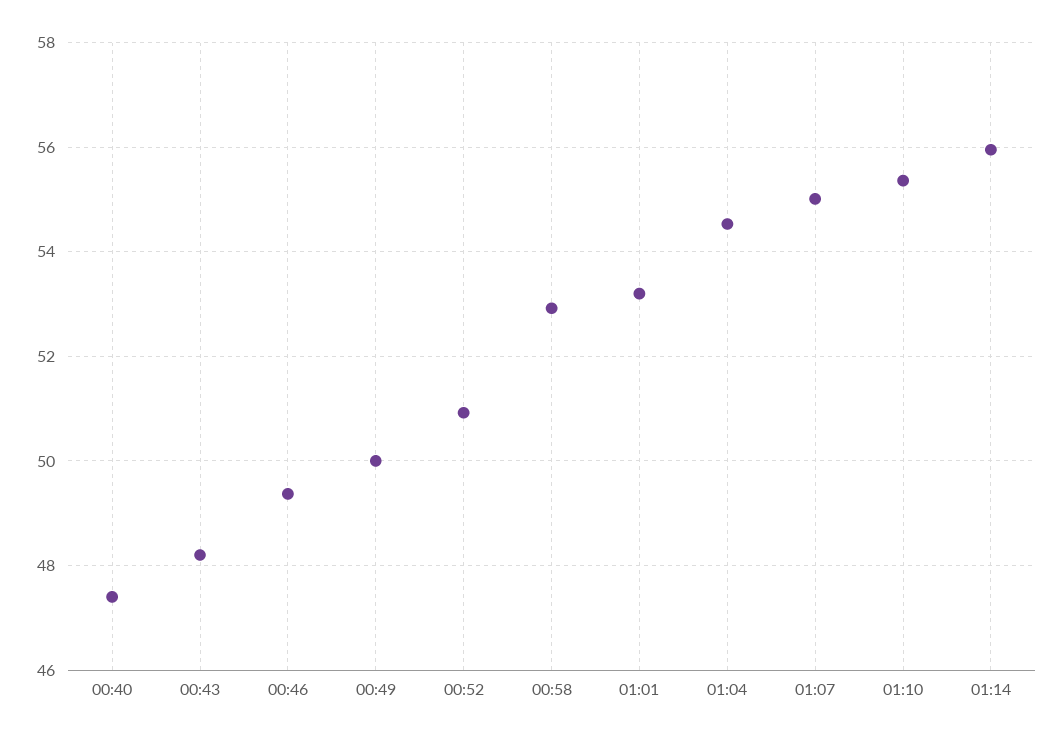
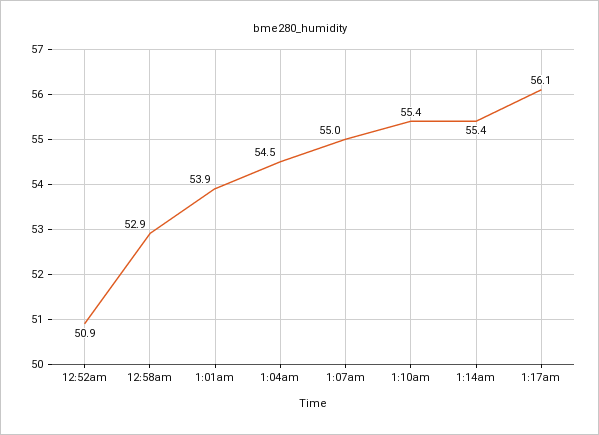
00:40: 47.4 -> none
00:43: 48.2 -> none
00:46: 49.4 -> none
00:49: 50 -> none
01:01: 53.2 -> 53.9
01:14: 56 -> 55.4
1:17am: none -> 56.1

